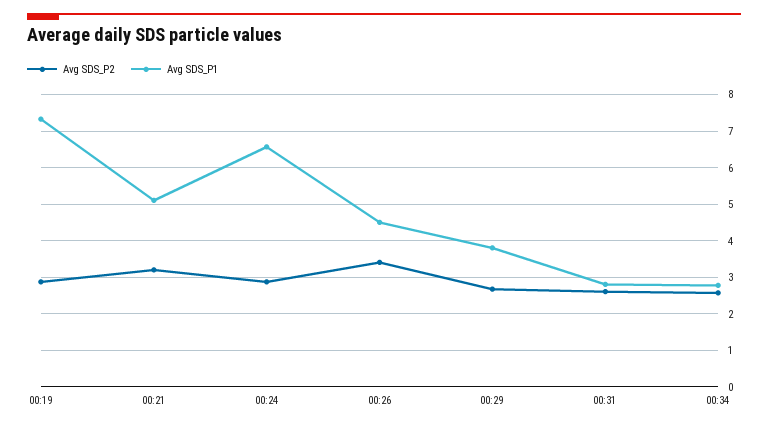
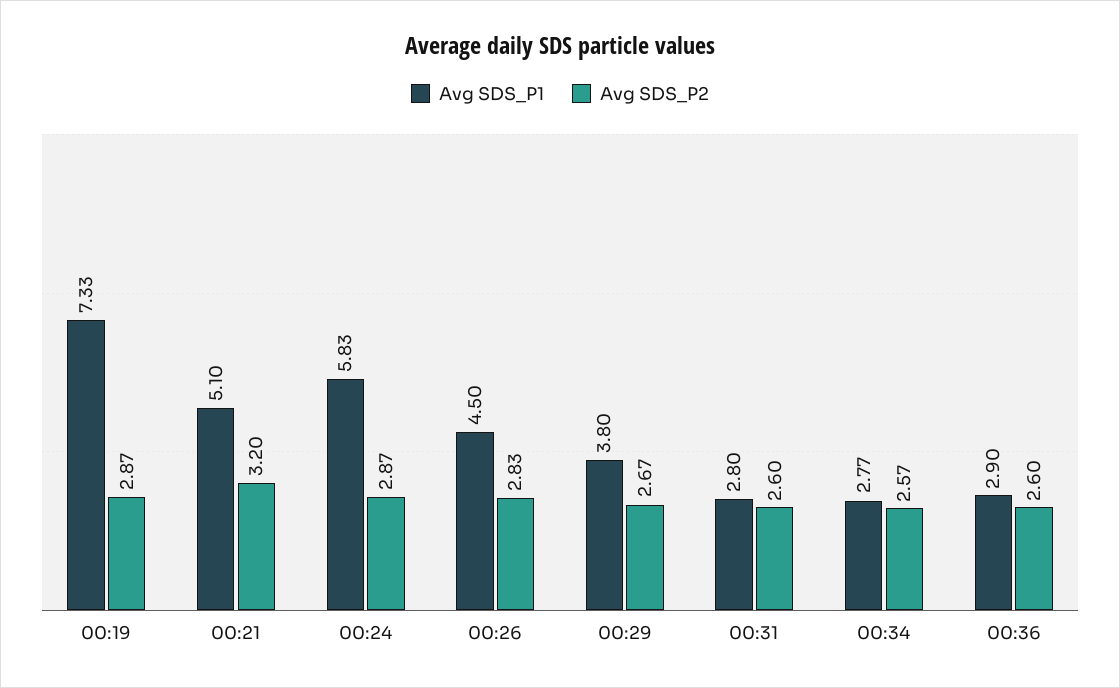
Avg SDS_P1, 00:24: 6.6 -> 5.83
Avg SDS_P2, 00:26: 3.4 -> 2.83
Avg SDS_P1, 00:36: none -> 2.9
Avg SDS_P2, 00:36: none -> 2.6

